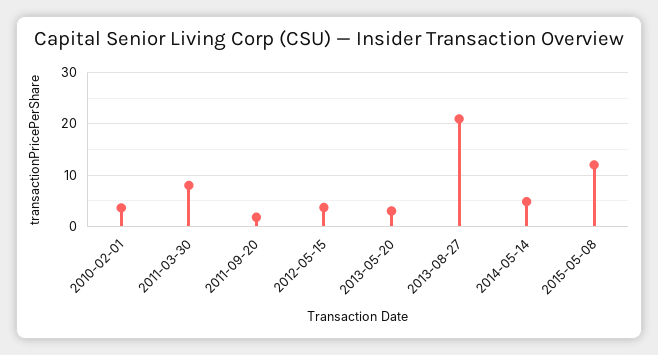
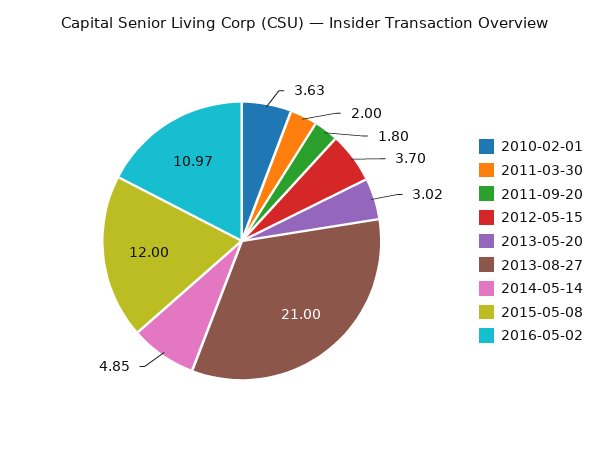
2011-03-30: 8 -> 2
2016-05-02: none -> 10.97

